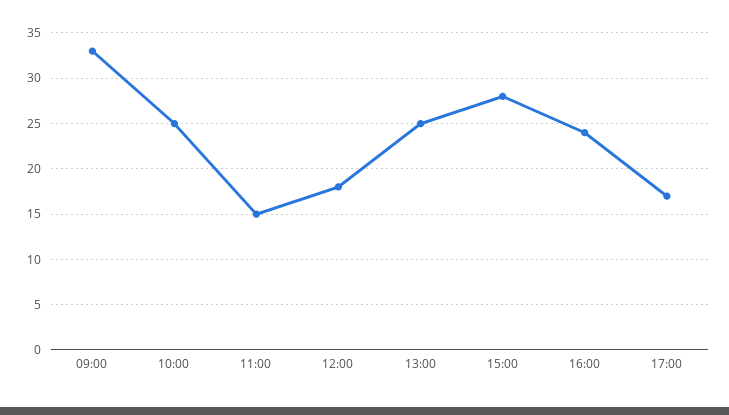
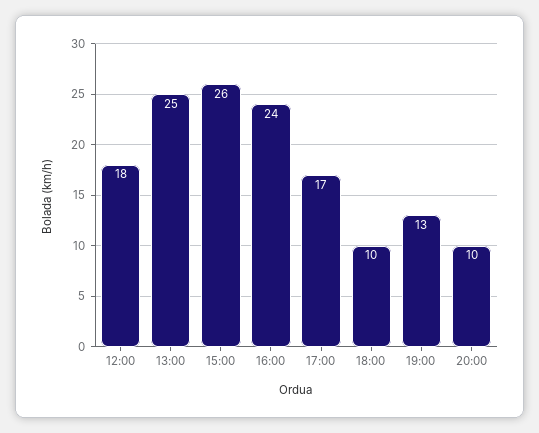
09:00: 33 -> none
10:00: 25 -> none
11:00: 15 -> none
15:00: 28 -> 26
18:00: none -> 10
19:00: none -> 13
20:00: none -> 10

